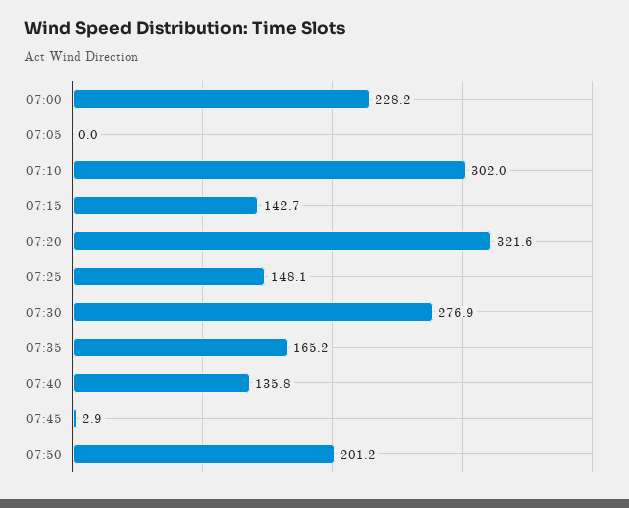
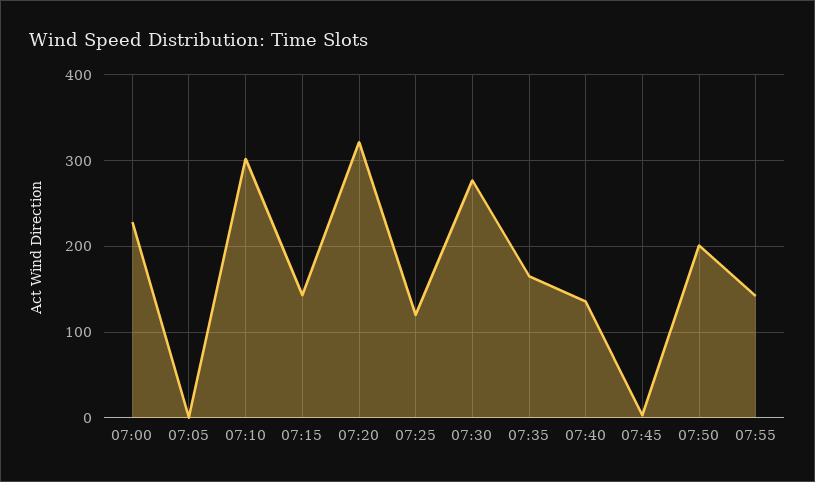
07:25: 148.1 -> 120
07:55: none -> 140

